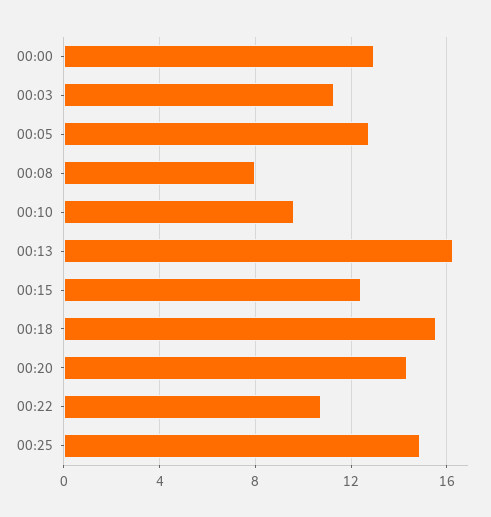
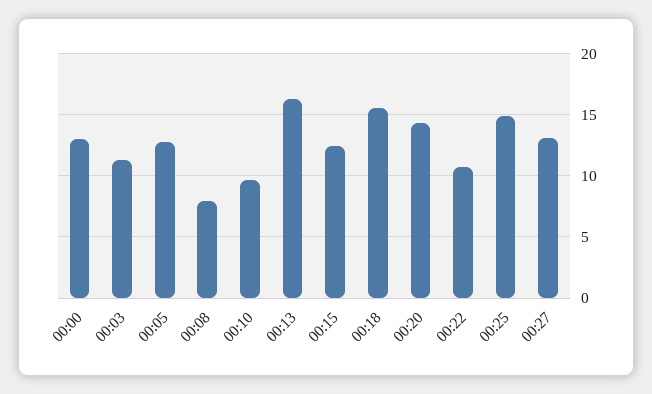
00:27: none -> 13

